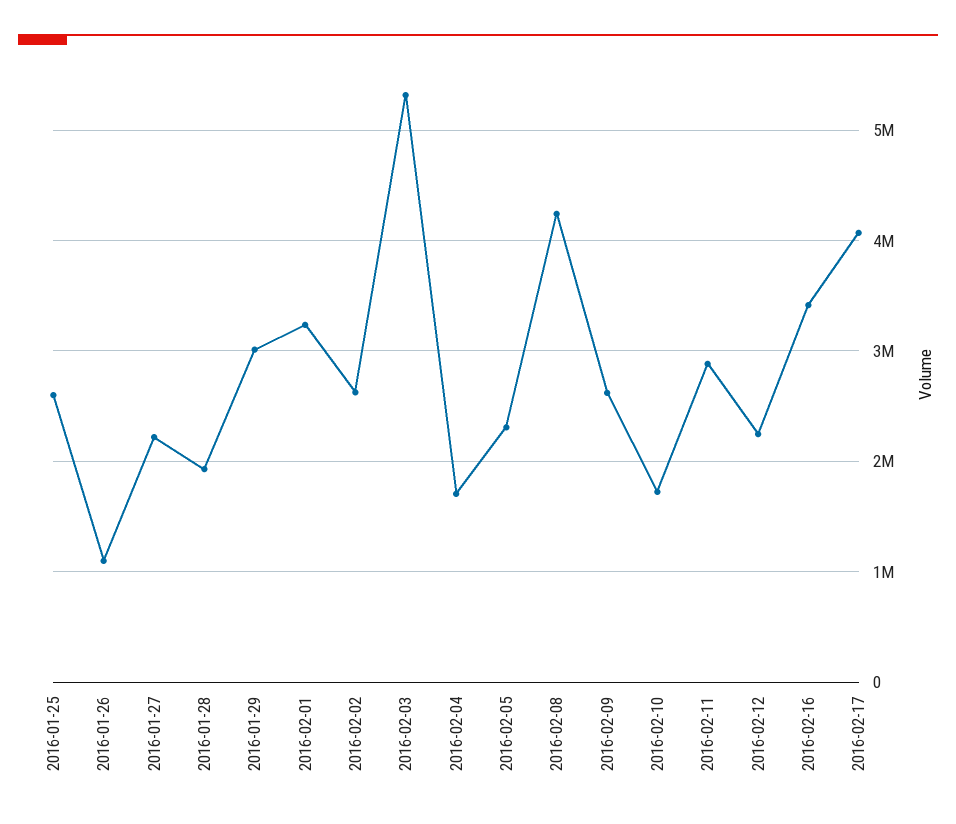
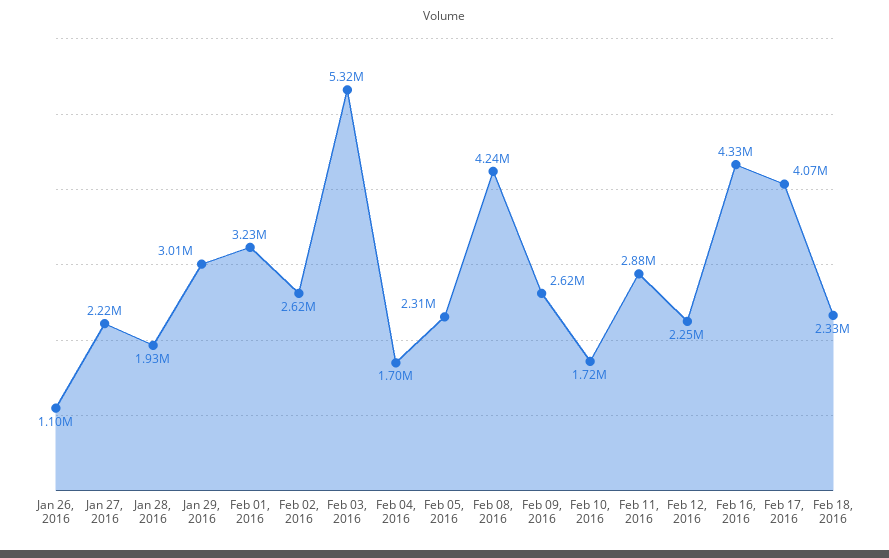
2016-01-25: 2600000 -> none
2016-02-16: 3400000 -> 4330000
Feb 18, 2016: none -> 2330000

